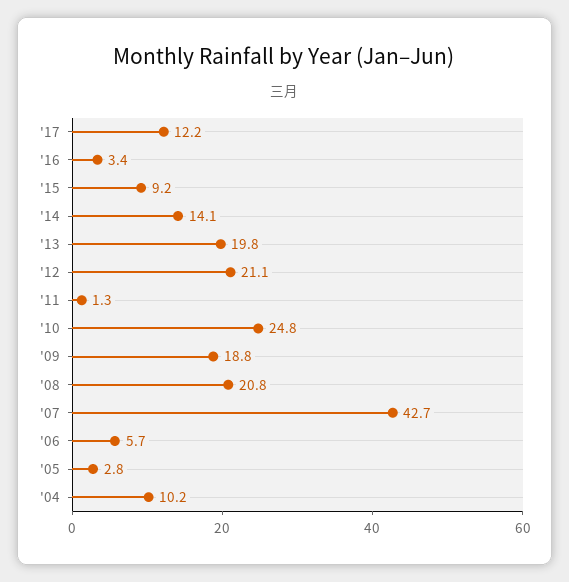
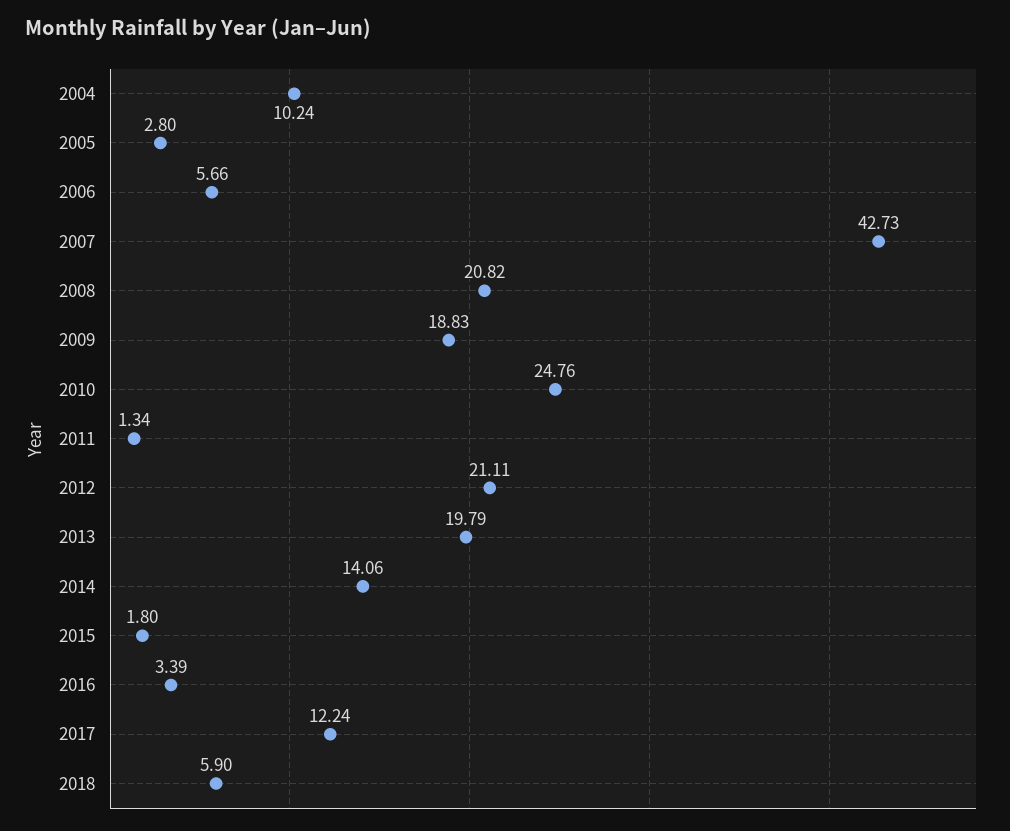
'15: 9.2 -> 1.8
2018: none -> 5.9

